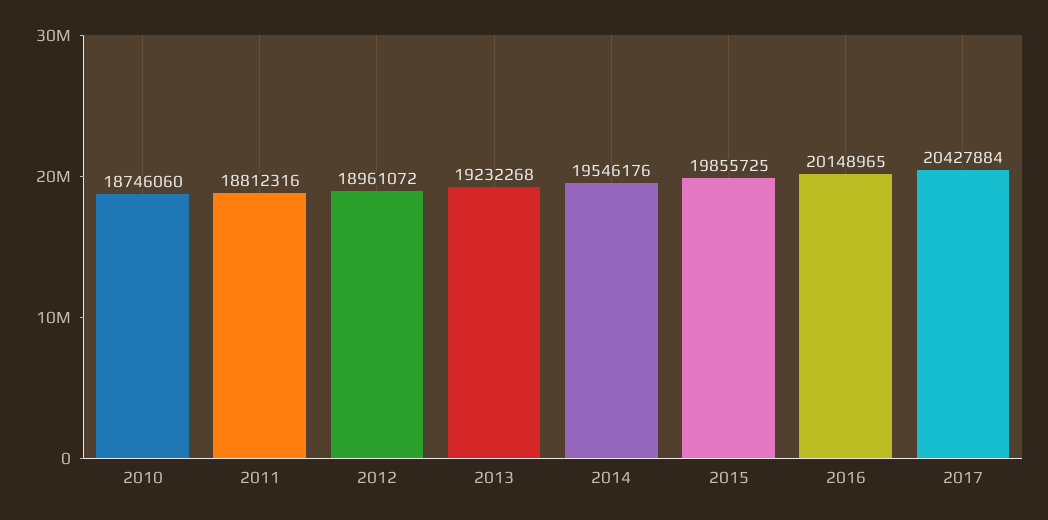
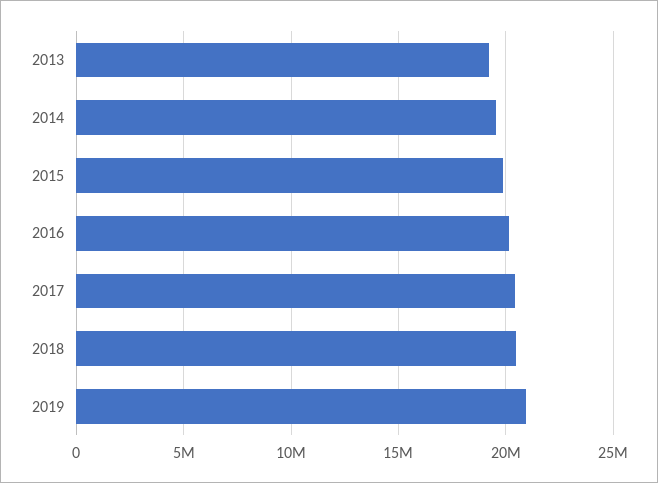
2010: 18746060 -> none
2011: 18812316 -> none
2012: 18961072 -> none
2018: none -> 20500000
2019: none -> 21000000

